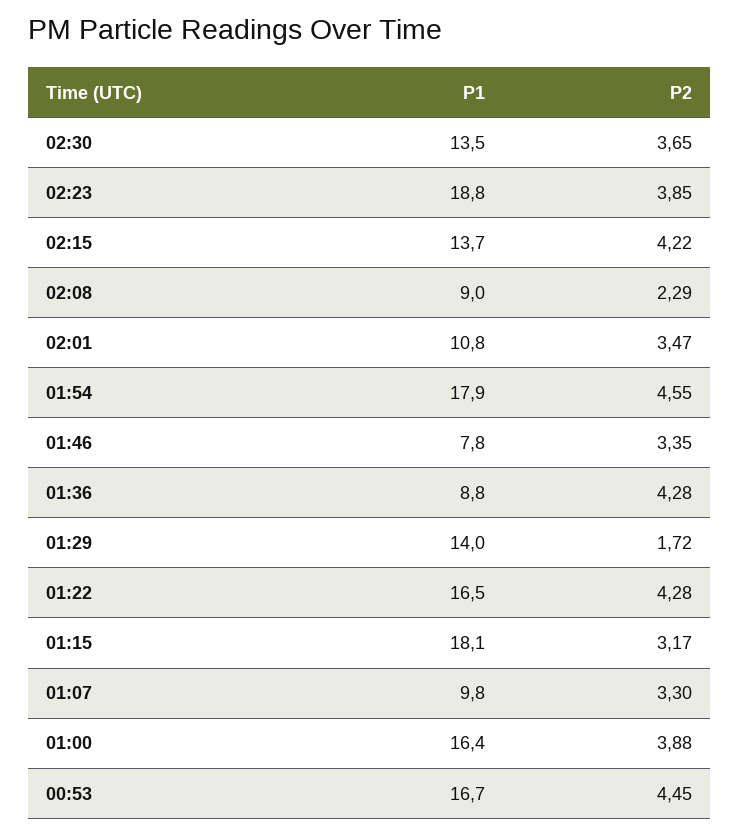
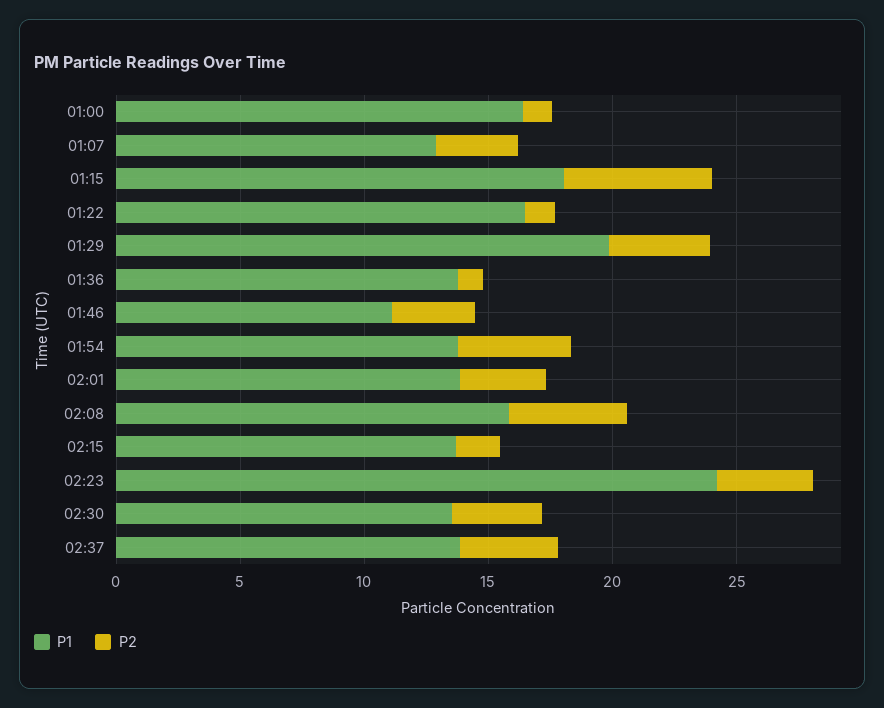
P1, 02:23: 18.8 -> 24
P2, 02:15: 4.22 -> 2
P1, 02:08: 9 -> 16
P2, 02:08: 2.29 -> 5
P1, 02:01: 10.8 -> 14
P1, 01:54: 17.9 -> 14
P1, 01:46: 7.8 -> 11
P1, 01:36: 8.8 -> 14
P2, 01:36: 4.28 -> 1
P1, 01:29: 14 -> 20
P2, 01:29: 1.72 -> 4
P2, 01:22: 4.28 -> 1
P2, 01:15: 3.17 -> 6
P1, 01:07: 9.8 -> 13
P2, 01:00: 3.88 -> 1
P1, 00:53: 16.7 -> none
P2, 00:53: 4.45 -> none
P1, 02:37: none -> 14
P2, 02:37: none -> 4

